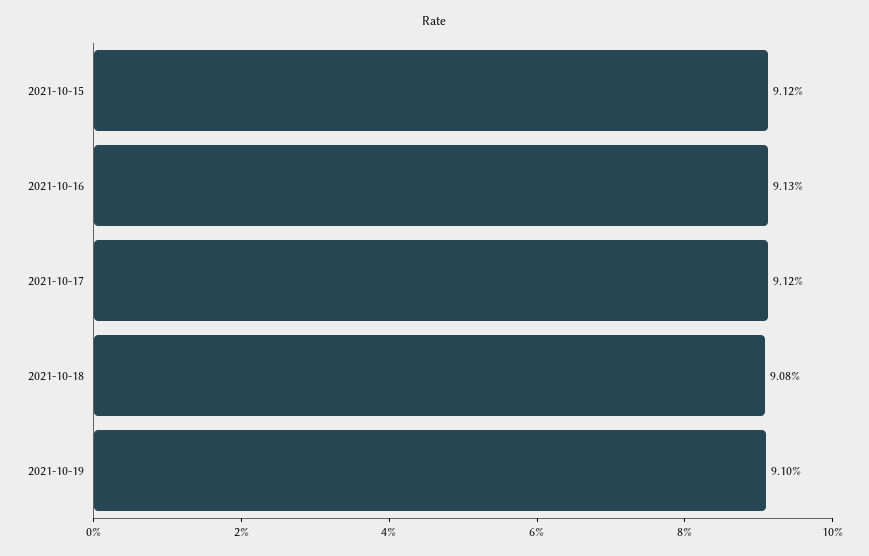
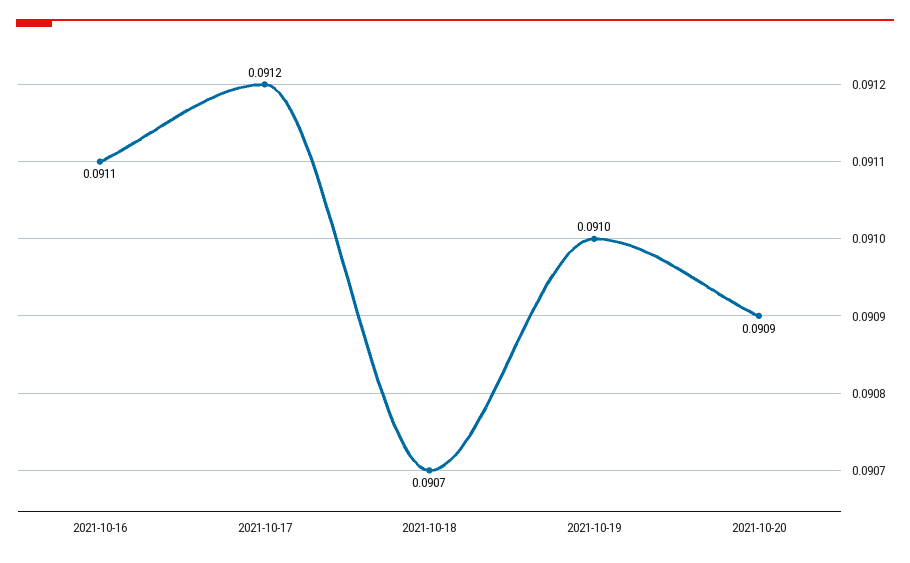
2021-10-15: 0.0912 -> none
2021-10-16: 0.0913 -> 0.0911
2021-10-18: 0.0908 -> 0.0907
2021-10-20: none -> 0.0909

